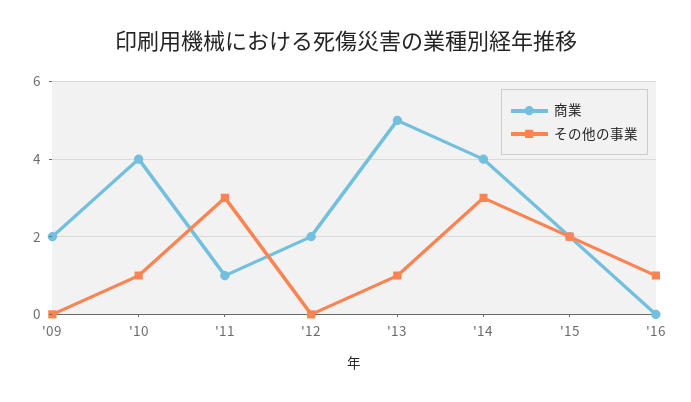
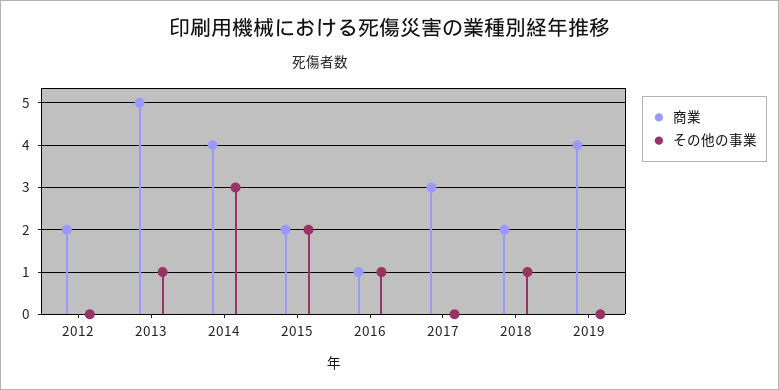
商業, '09: 2 -> none
その他の事業, '09: 0 -> none
商業, '10: 4 -> none
その他の事業, '10: 1 -> none
商業, '11: 1 -> none
その他の事業, '11: 3 -> none
商業, '16: 0 -> 1
商業, 2017: none -> 3
その他の事業, 2017: none -> 0
商業, 2018: none -> 2
その他の事業, 2018: none -> 1
商業, 2019: none -> 4
その他の事業, 2019: none -> 0

